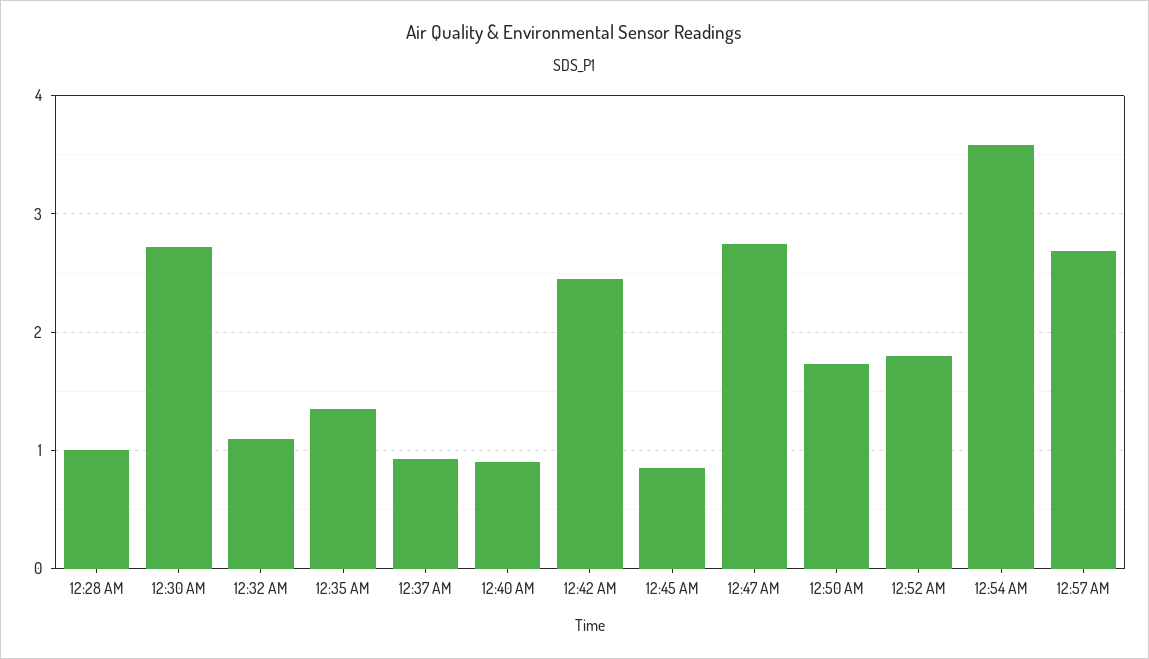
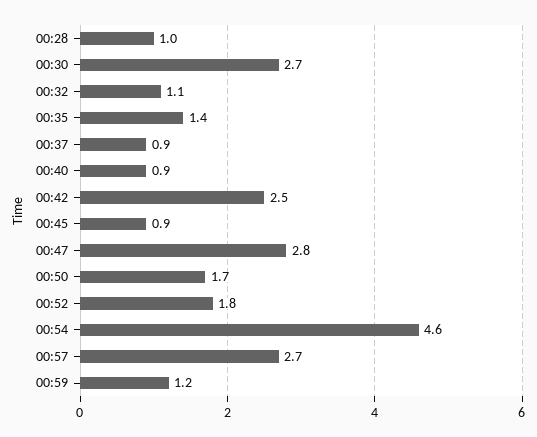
12:54 AM: 3.6 -> 4.6
00:59: none -> 1.2

